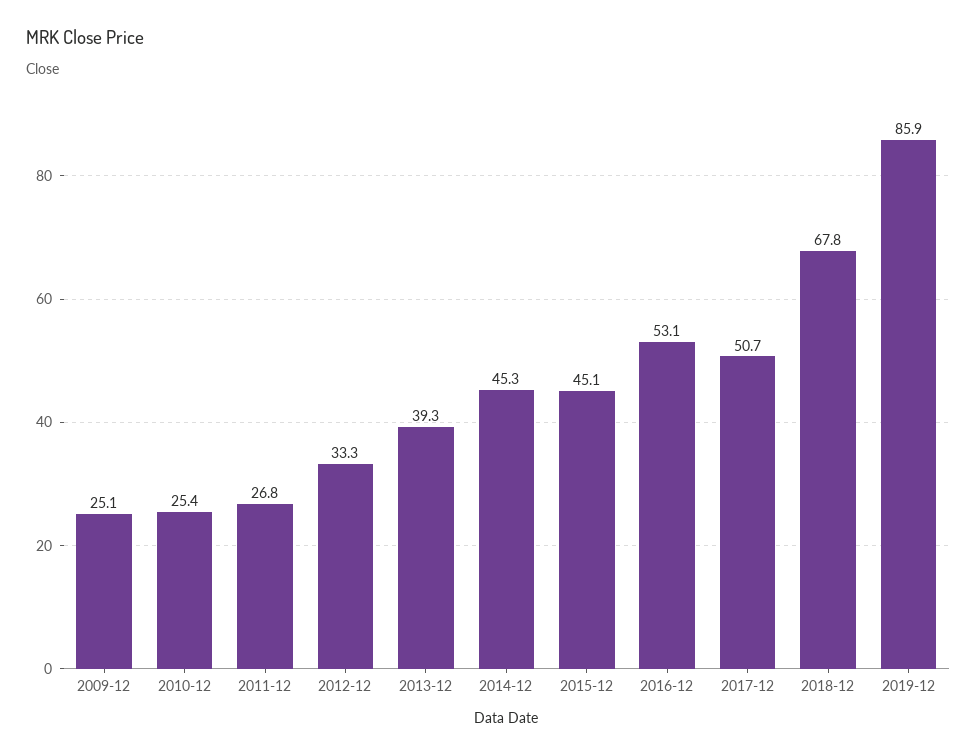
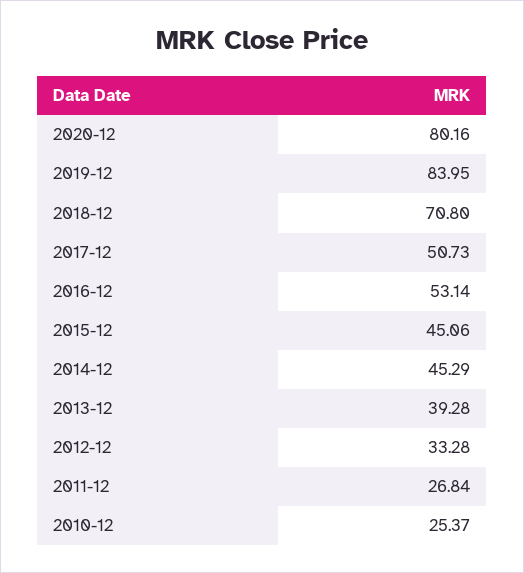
2009-12: 25.1 -> none
2018-12: 67.8 -> 70.8
2019-12: 85.9 -> 83.95
2020-12: none -> 80.16

